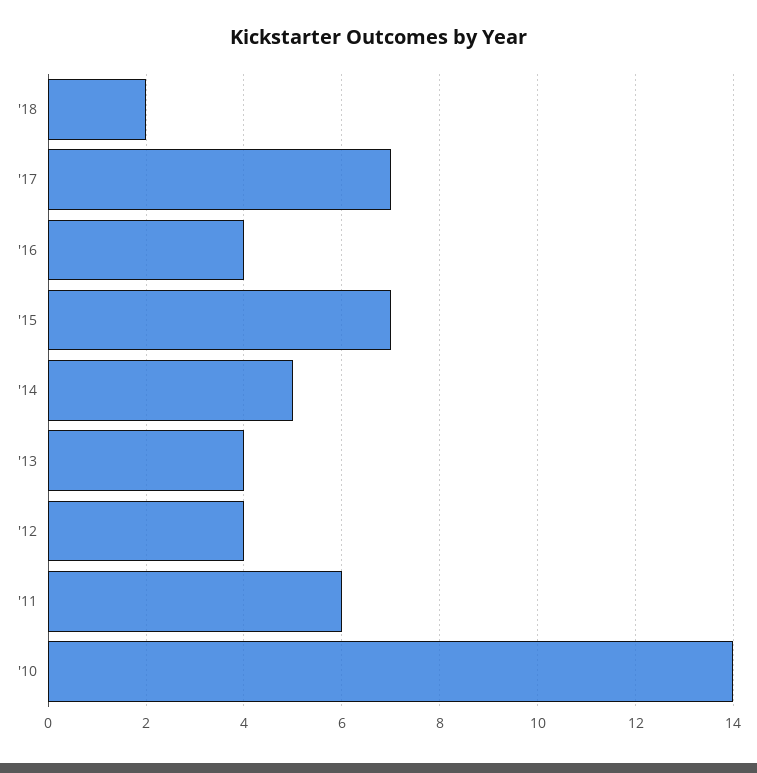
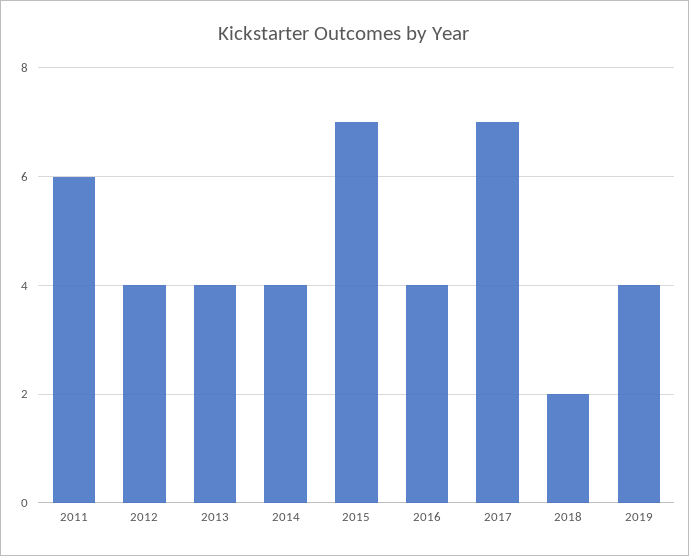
'14: 5 -> 4
'10: 14 -> none
2019: none -> 4

